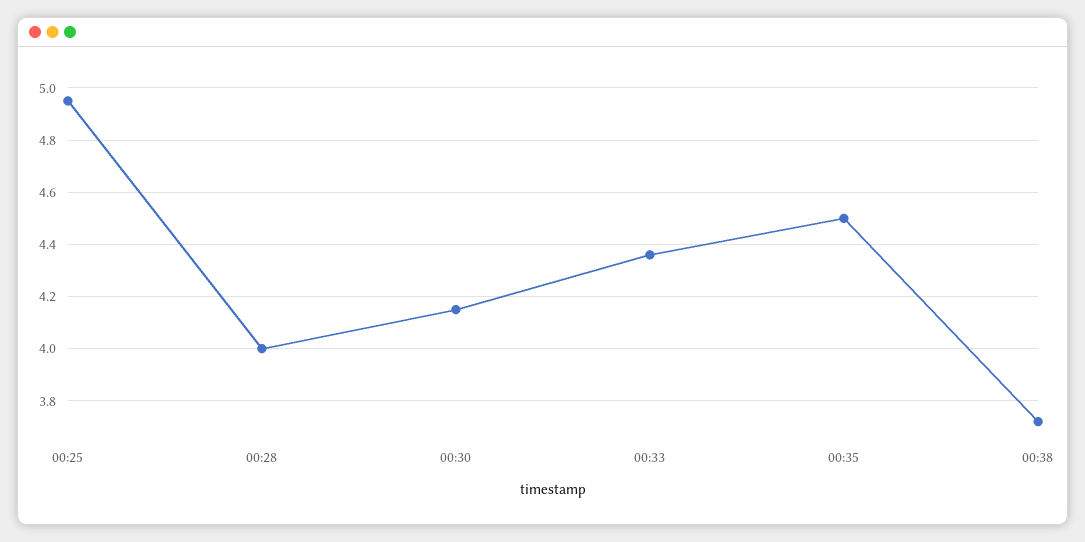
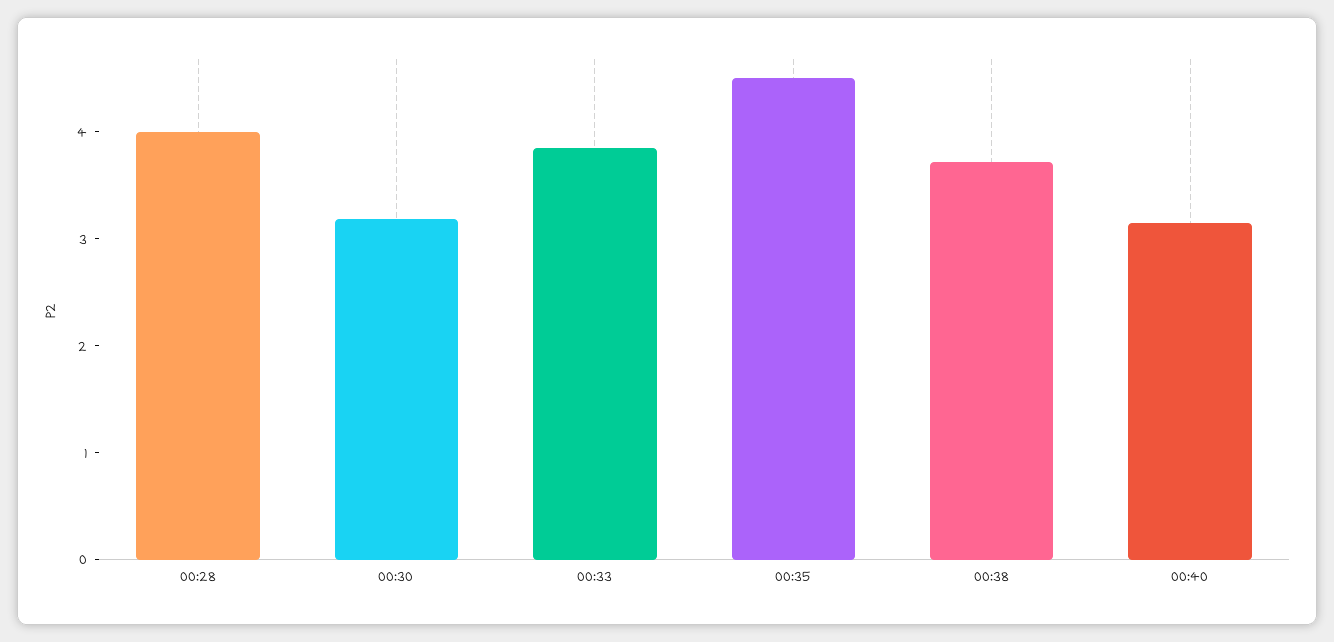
00:25: 4.95 -> none
00:30: 4.15 -> 3.2
00:33: 4.35 -> 3.8
00:40: none -> 3.2

